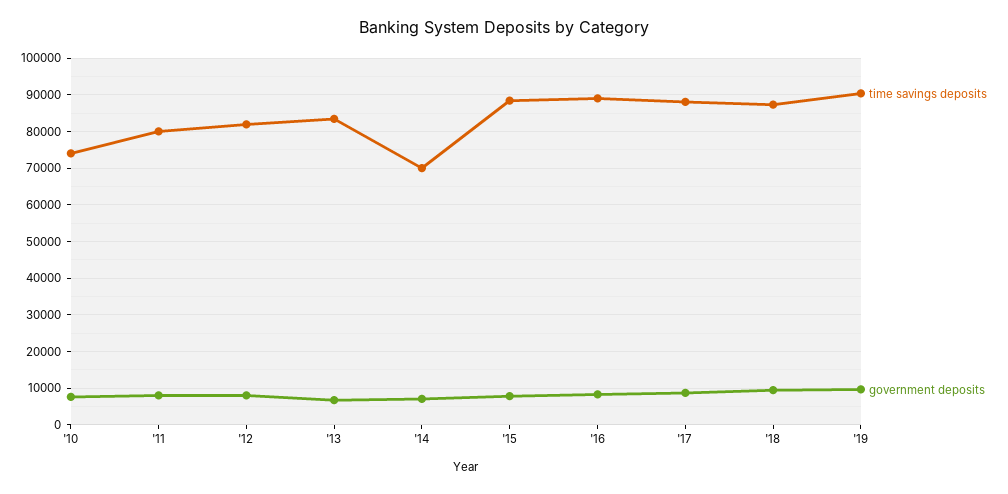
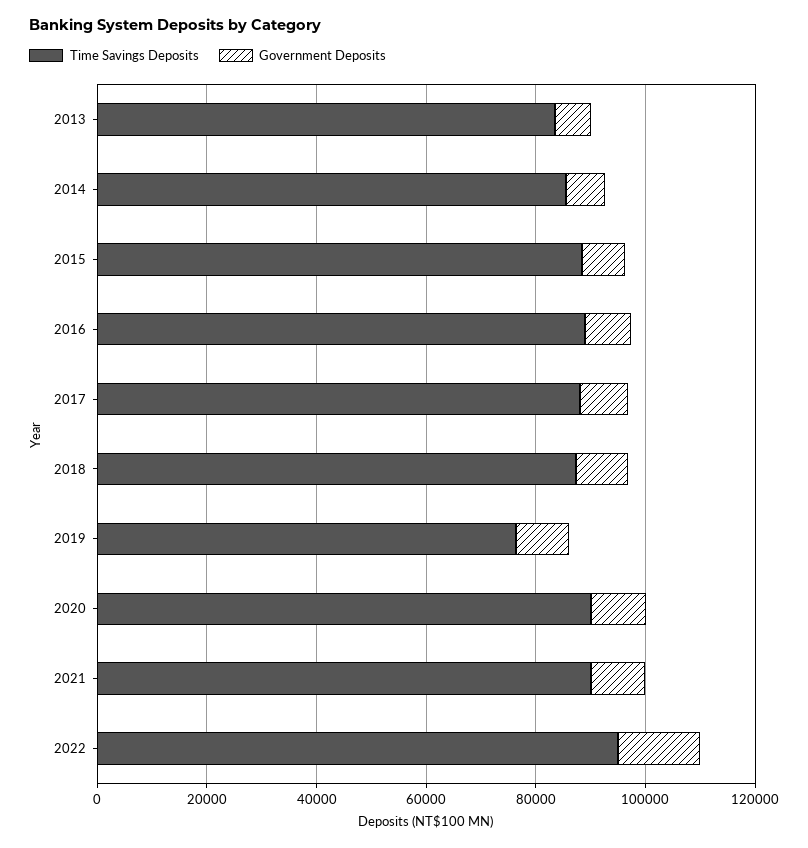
time savings deposits, '10: 74000 -> none
government deposits, '10: 8000 -> none
time savings deposits, '11: 80000 -> none
government deposits, '11: 8000 -> none
time savings deposits, '12: 82000 -> none
government deposits, '12: 8000 -> none
time savings deposits, '14: 70000 -> 85000
time savings deposits, '19: 90000 -> 75000
time savings deposits, 2020: none -> 90000
government deposits, 2020: none -> 10000
time savings deposits, 2021: none -> 90000
government deposits, 2021: none -> 10000
time savings deposits, 2022: none -> 95000
government deposits, 2022: none -> 15000

